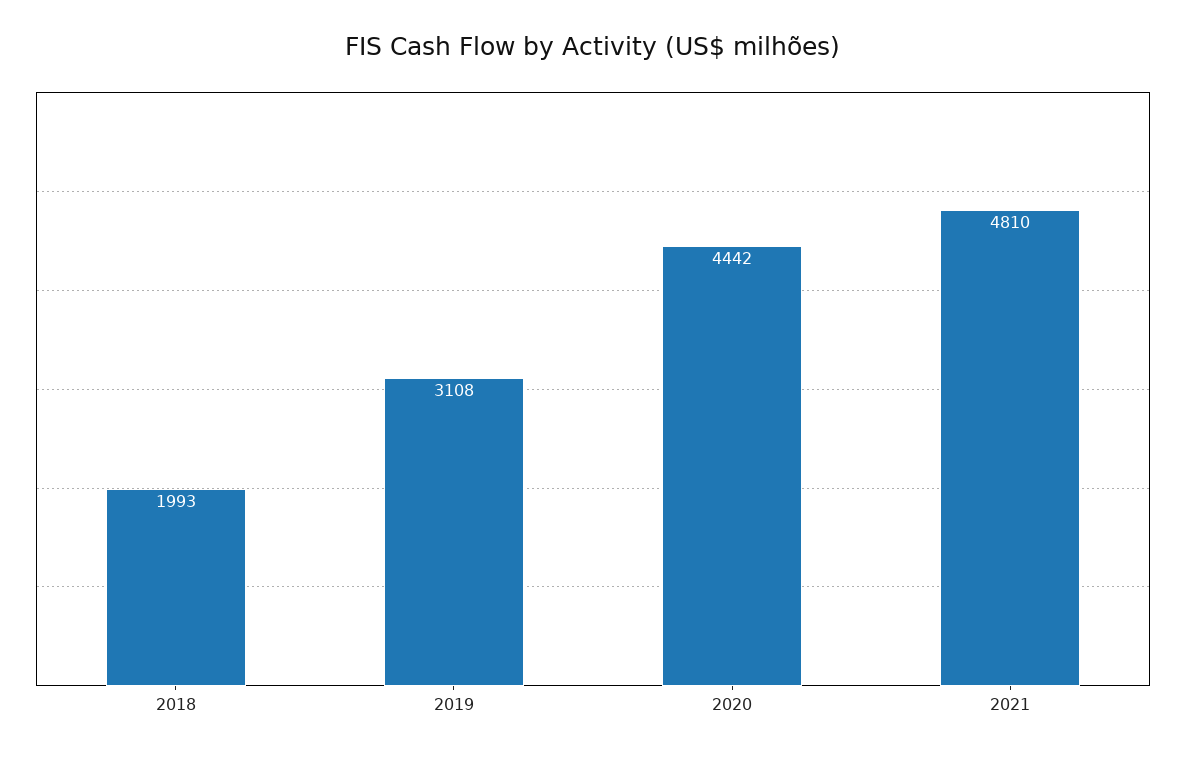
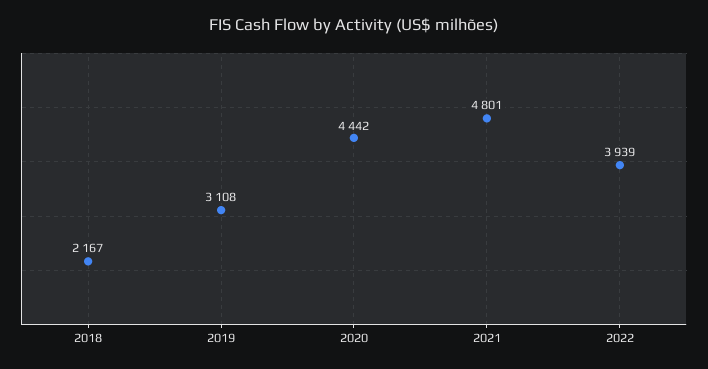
2018: 1993 -> 2167
2021: 4810 -> 4801
2022: none -> 3939

